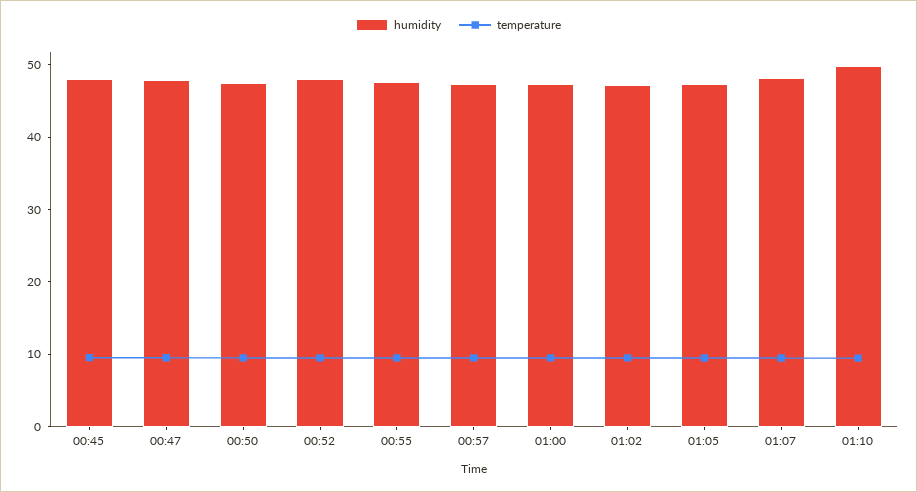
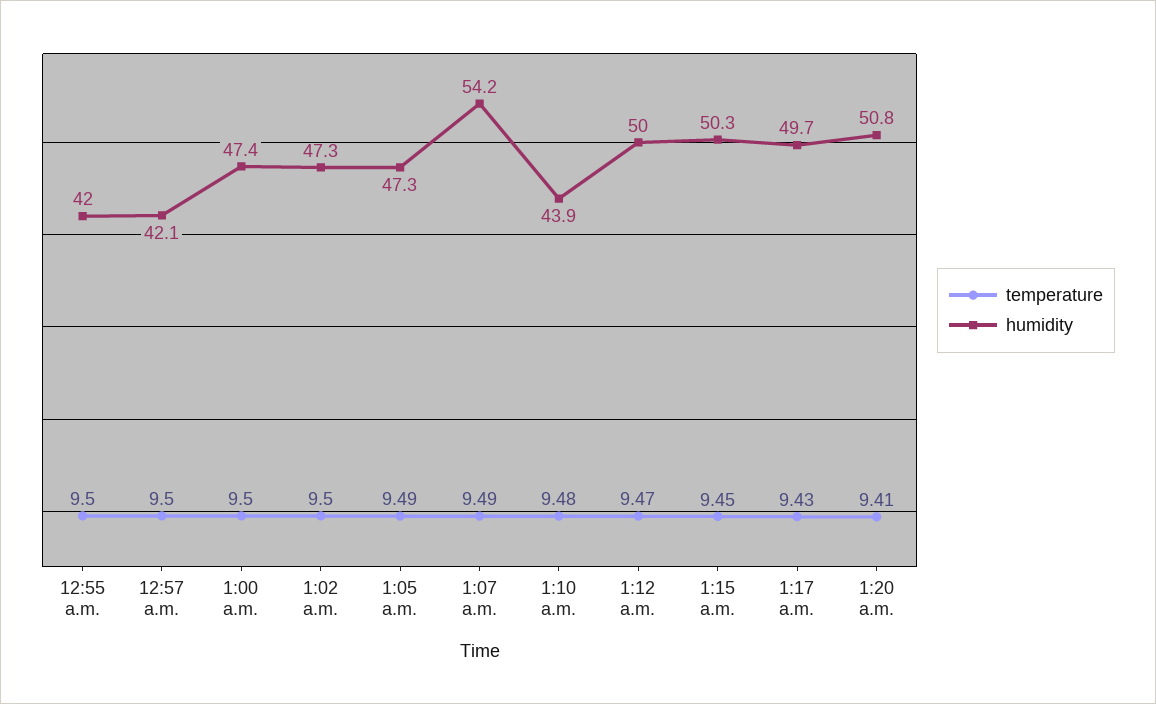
humidity, 00:45: 48 -> none
temperature, 00:45: 10 -> none
humidity, 00:47: 48 -> none
temperature, 00:47: 10 -> none
humidity, 00:50: 48 -> none
temperature, 00:50: 10 -> none
humidity, 00:52: 48 -> none
temperature, 00:52: 10 -> none
humidity, 00:55: 48 -> 42
humidity, 00:57: 48 -> 42.1
humidity, 01:07: 48 -> 54.2
humidity, 01:10: 50 -> 43.9
temperature, 1:12 a.m.: none -> 9.47
humidity, 1:12 a.m.: none -> 50
temperature, 1:15 a.m.: none -> 9.45
humidity, 1:15 a.m.: none -> 50.3
temperature, 1:17 a.m.: none -> 9.43
humidity, 1:17 a.m.: none -> 49.7
temperature, 1:20 a.m.: none -> 9.41
humidity, 1:20 a.m.: none -> 50.8

